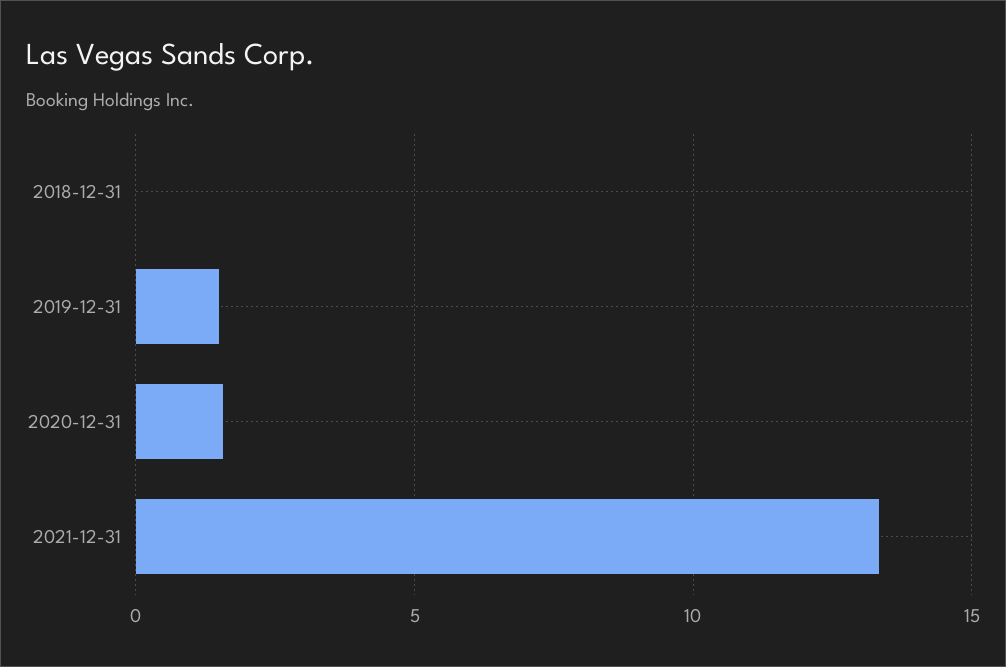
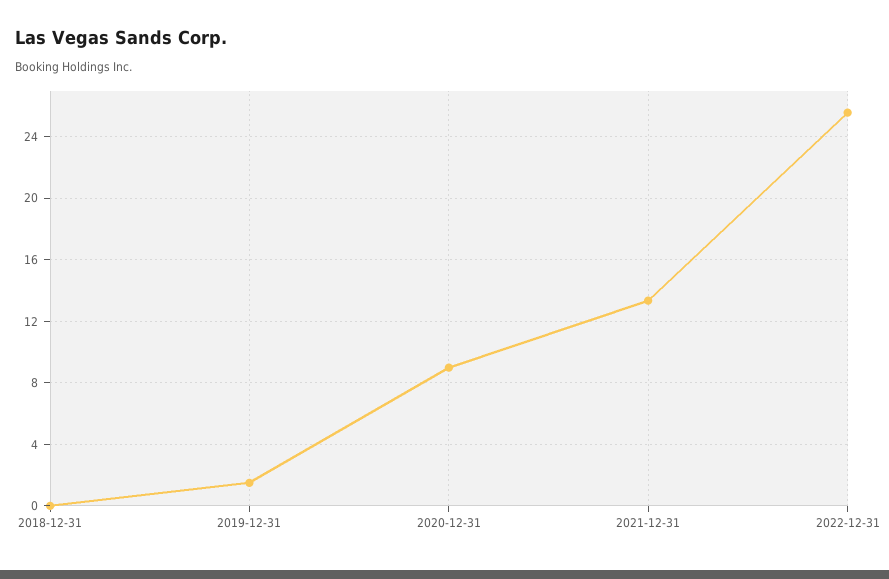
2020-12-31: 1.5 -> 9
2022-12-31: none -> 25.5

